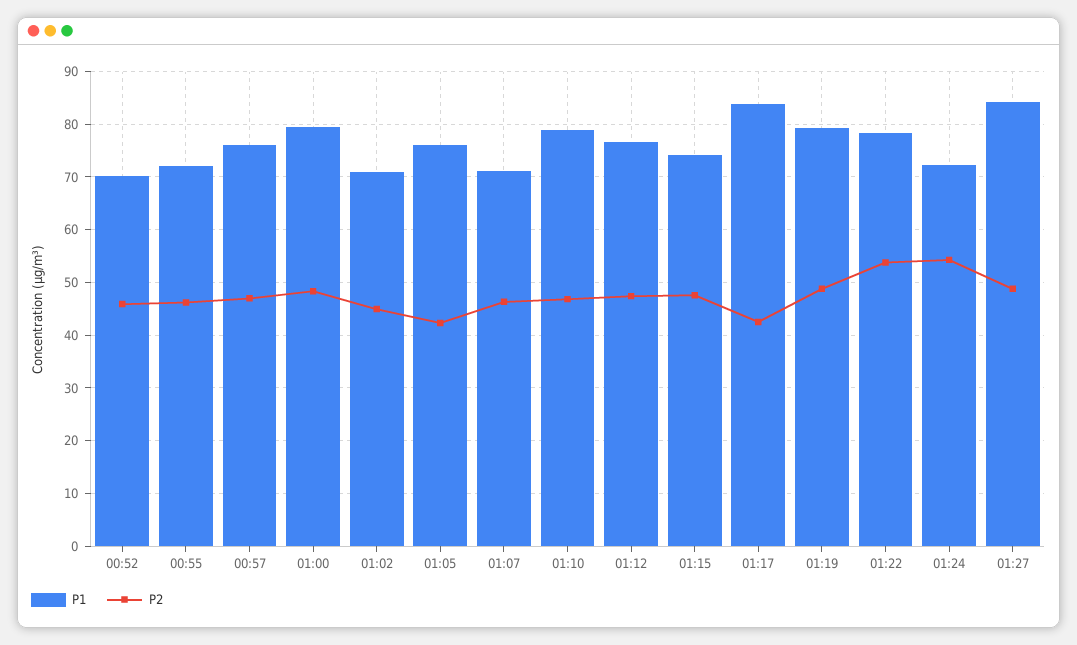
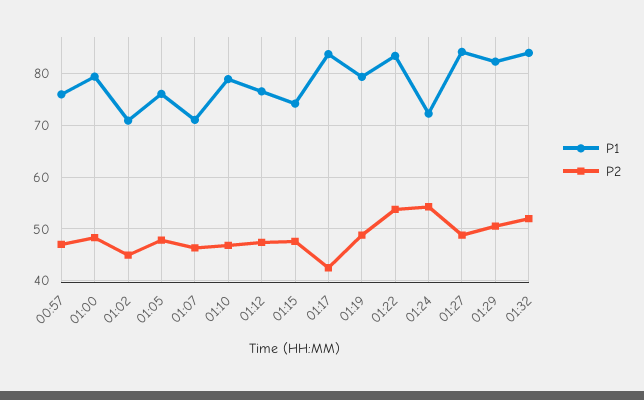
P1, 00:52: 70 -> none
P2, 00:52: 46 -> none
P1, 00:55: 72 -> none
P2, 00:55: 46 -> none
P2, 01:05: 42 -> 48
P1, 01:22: 78 -> 84
P1, 01:29: none -> 82
P2, 01:29: none -> 50
P1, 01:32: none -> 84
P2, 01:32: none -> 52

